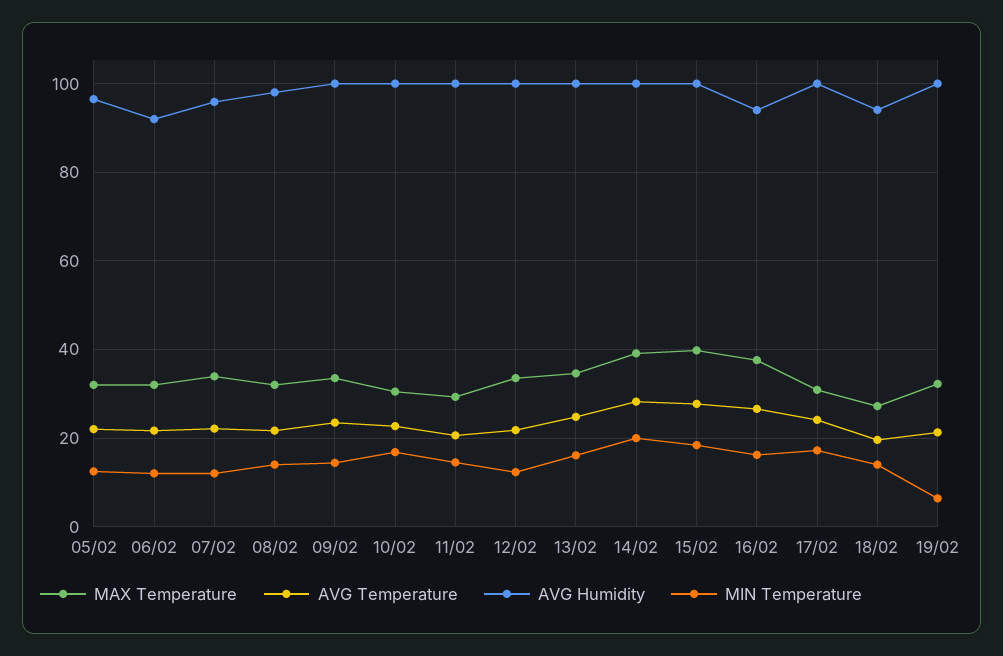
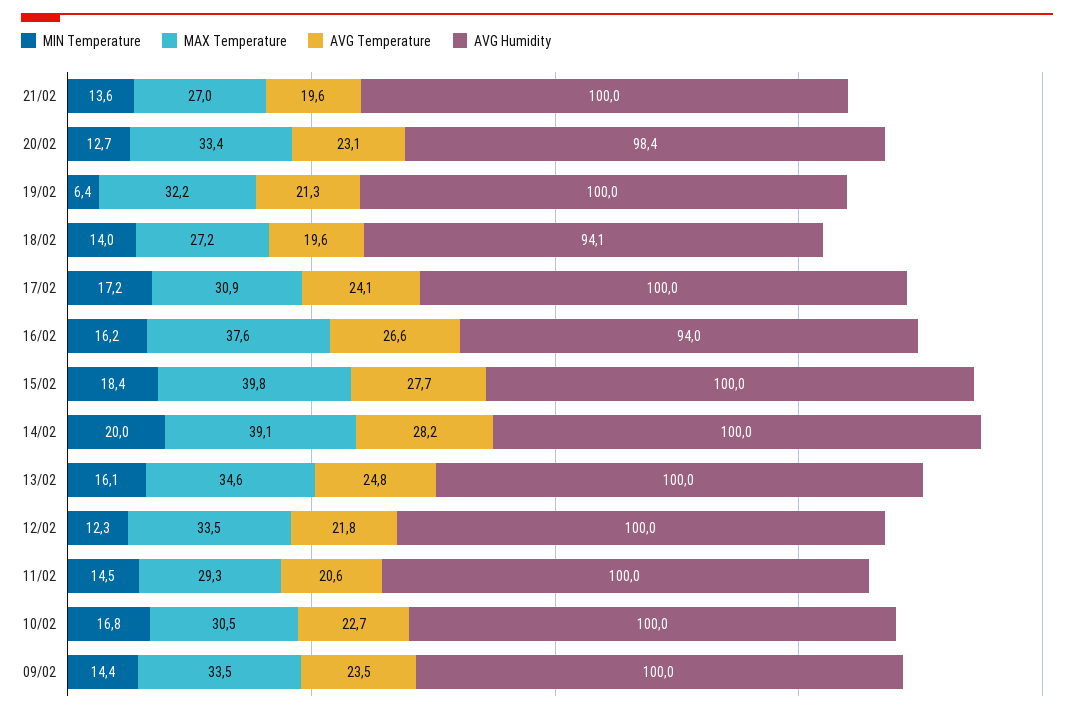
MAX Temperature, 05/02: 32 -> none
AVG Temperature, 05/02: 22 -> none
AVG Humidity, 05/02: 96 -> none
MIN Temperature, 05/02: 12 -> none
MAX Temperature, 06/02: 32 -> none
AVG Temperature, 06/02: 22 -> none
AVG Humidity, 06/02: 92 -> none
MIN Temperature, 06/02: 12 -> none
MAX Temperature, 07/02: 34 -> none
AVG Temperature, 07/02: 22 -> none
AVG Humidity, 07/02: 96 -> none
MIN Temperature, 07/02: 12 -> none
MAX Temperature, 08/02: 32 -> none
AVG Temperature, 08/02: 22 -> none
AVG Humidity, 08/02: 98 -> none
MIN Temperature, 08/02: 14 -> none
MIN Temperature, 21/02: none -> 13.6
MAX Temperature, 21/02: none -> 27
AVG Temperature, 21/02: none -> 19.6
AVG Humidity, 21/02: none -> 100
MIN Temperature, 20/02: none -> 12.7
MAX Temperature, 20/02: none -> 33.4
AVG Temperature, 20/02: none -> 23.1
AVG Humidity, 20/02: none -> 98.4

